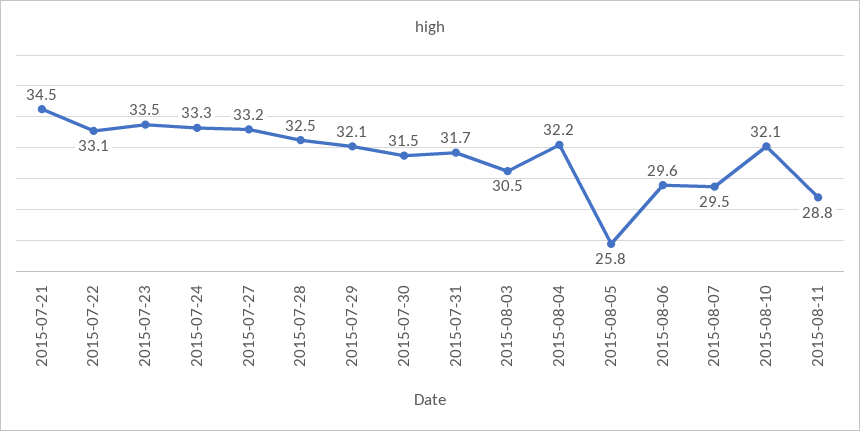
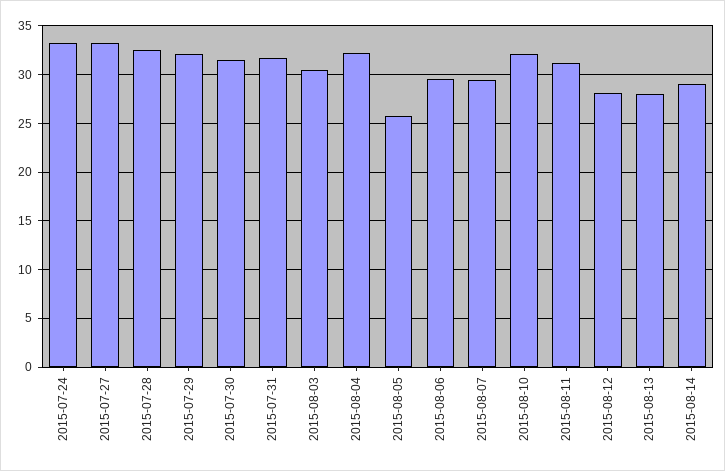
2015-07-21: 34.5 -> none
2015-07-22: 33.1 -> none
2015-07-23: 33.5 -> none
2015-08-11: 28.8 -> 31
2015-08-12: none -> 28
2015-08-13: none -> 28
2015-08-14: none -> 29

